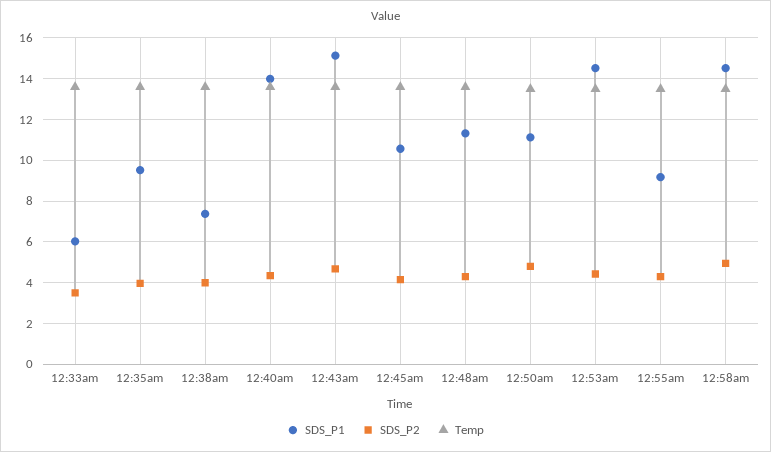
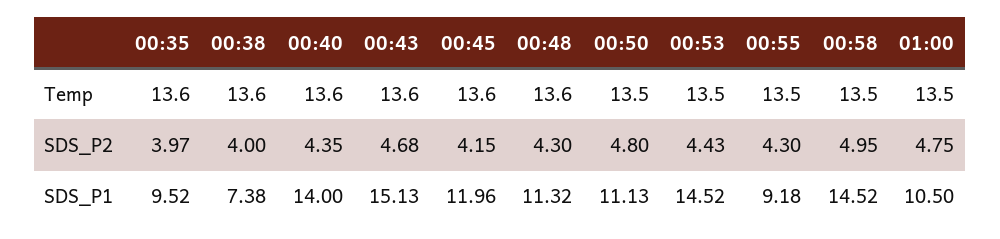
SDS_P1, 12:33am: 6 -> none
SDS_P2, 12:33am: 3.5 -> none
Temp, 12:33am: 13.5 -> none
SDS_P1, 12:45am: 10.5 -> 11.96
Temp, 01:00: none -> 13.5
SDS_P2, 01:00: none -> 4.75
SDS_P1, 01:00: none -> 10.5

